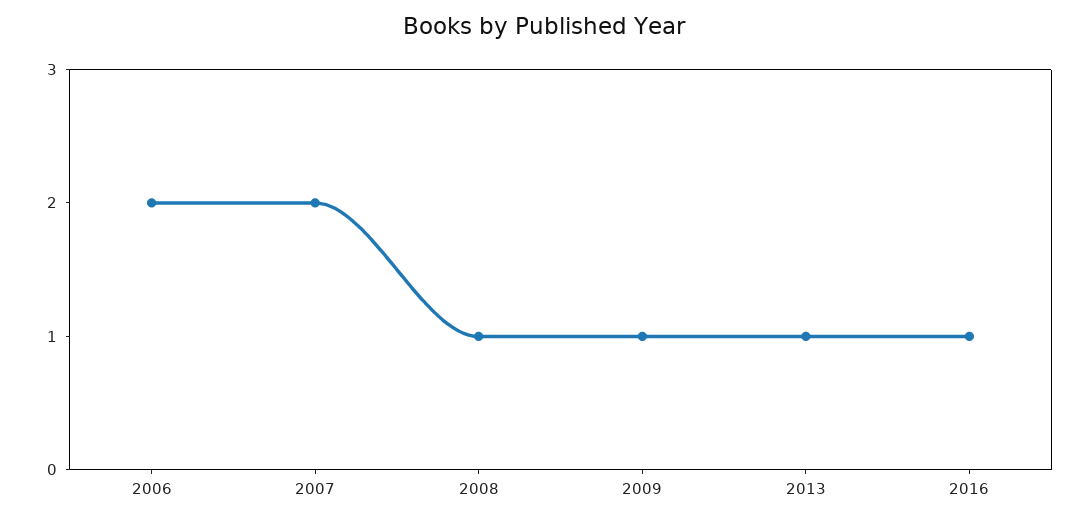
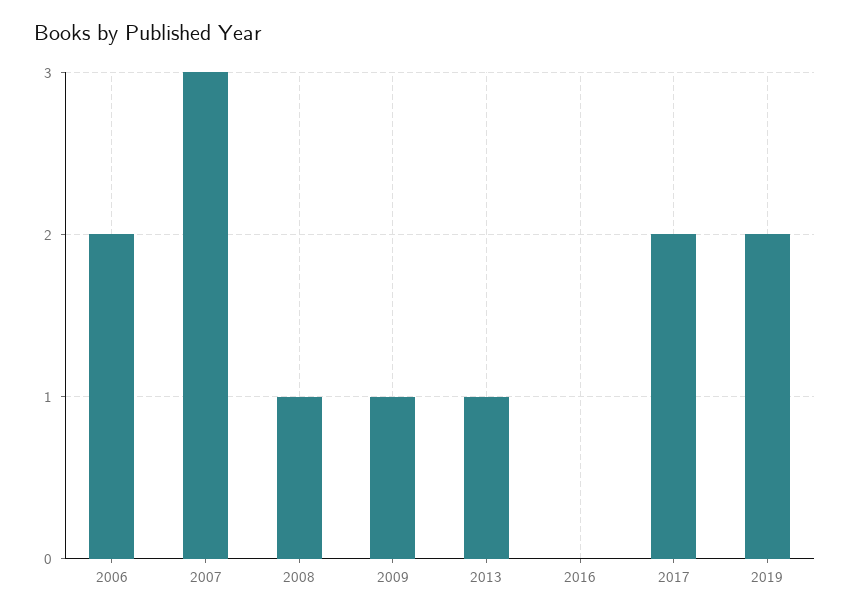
2007: 2 -> 3
2016: 1 -> 0
2017: none -> 2
2019: none -> 2

